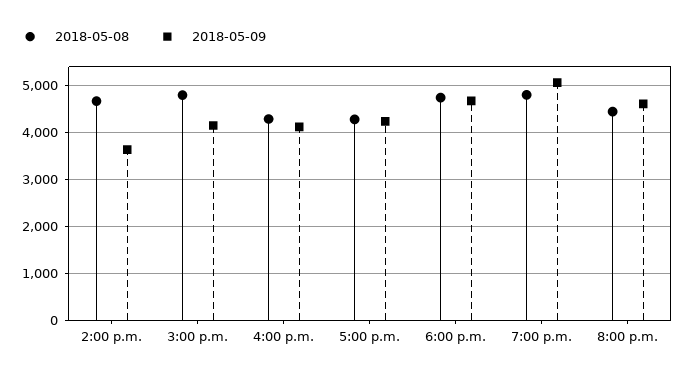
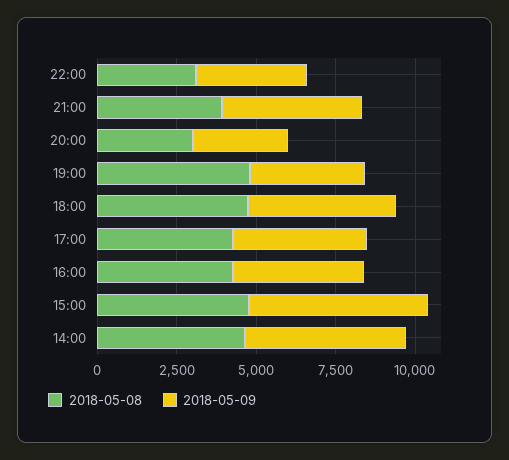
2018-05-09, 2:00 p.m.: 3600 -> 5000
2018-05-09, 3:00 p.m.: 4200 -> 5500
2018-05-09, 7:00 p.m.: 5000 -> 3500
2018-05-08, 8:00 p.m.: 4400 -> 3000
2018-05-09, 8:00 p.m.: 4600 -> 3000
2018-05-08, 22:00: none -> 3000
2018-05-09, 22:00: none -> 3500
2018-05-08, 21:00: none -> 4000
2018-05-09, 21:00: none -> 4500

